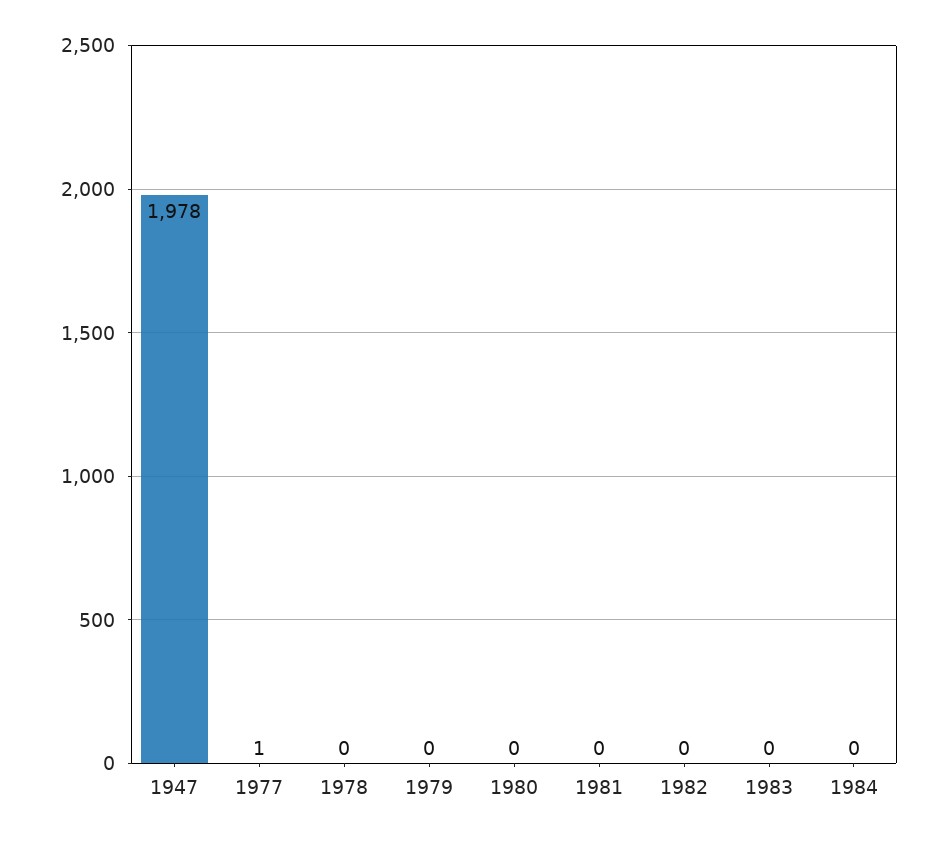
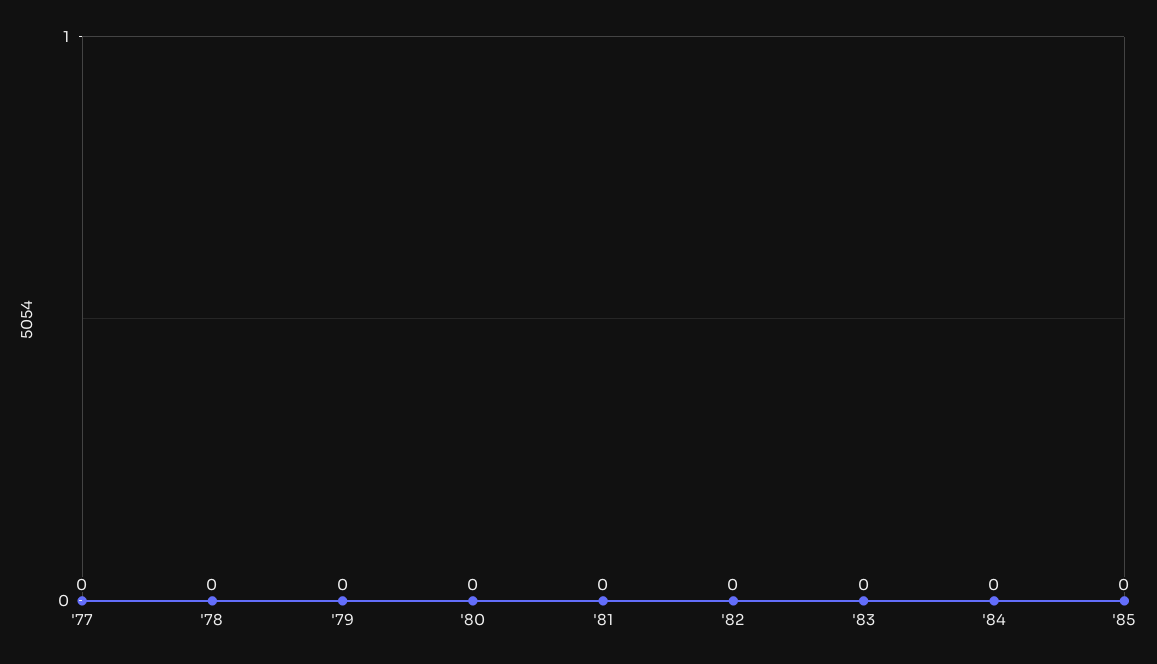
1947: 1978 -> none
1977: 1 -> 0
'85: none -> 0

